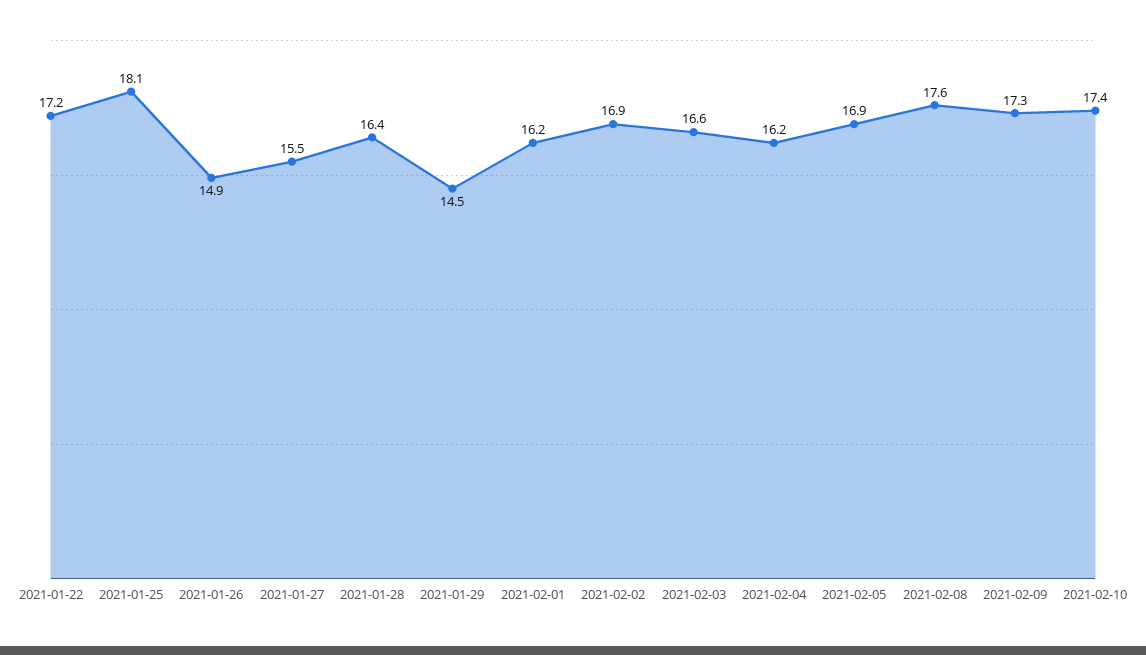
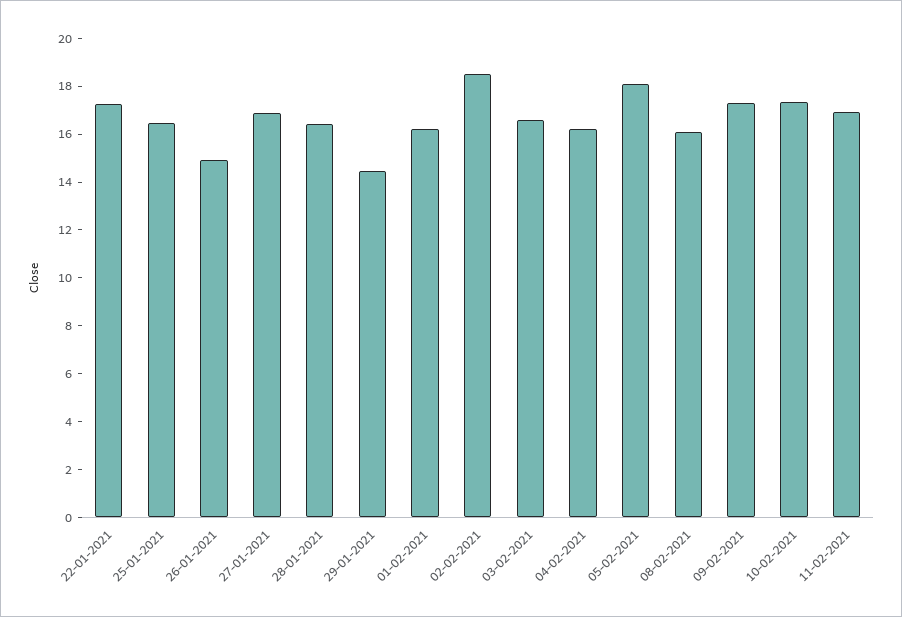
2021-01-25: 18.1 -> 16.5
2021-01-27: 15.5 -> 17
2021-02-02: 16.9 -> 18.5
2021-02-05: 16.9 -> 18
2021-02-08: 17.6 -> 16
11-02-2021: none -> 17

